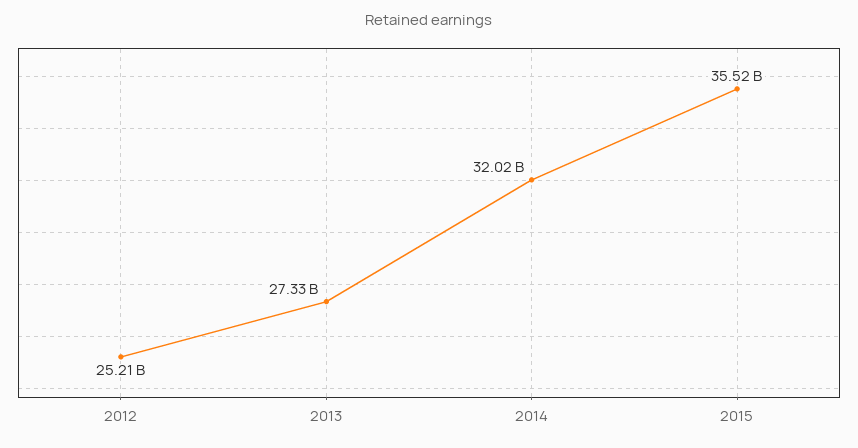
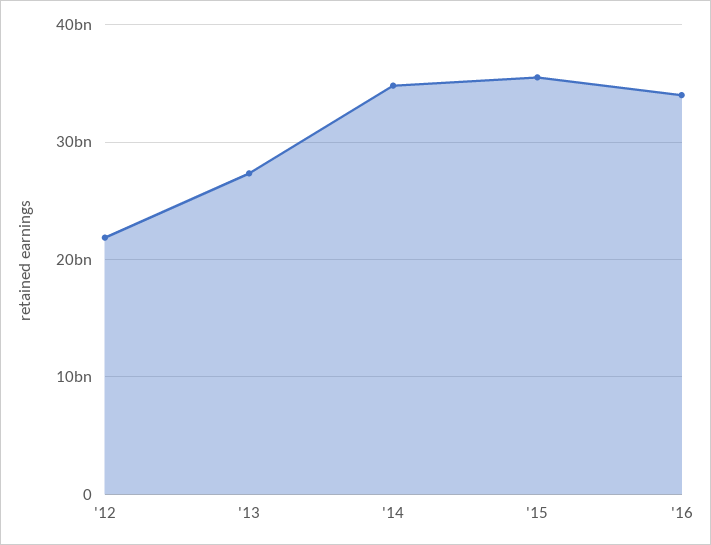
2012: 25210000000 -> 22000000000
2014: 32020000000 -> 35000000000
'16: none -> 34000000000

